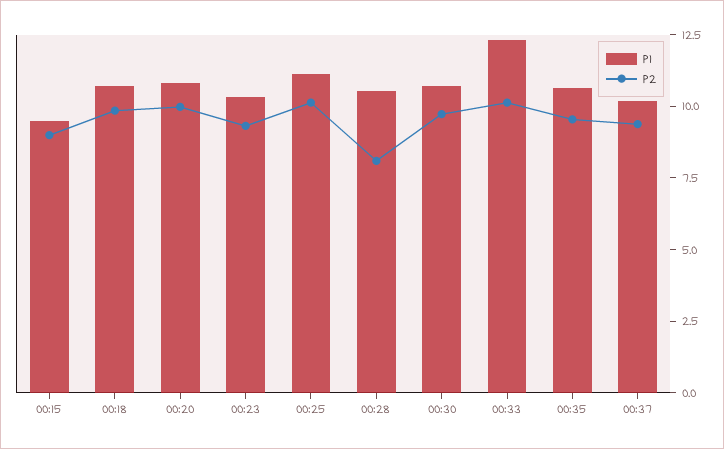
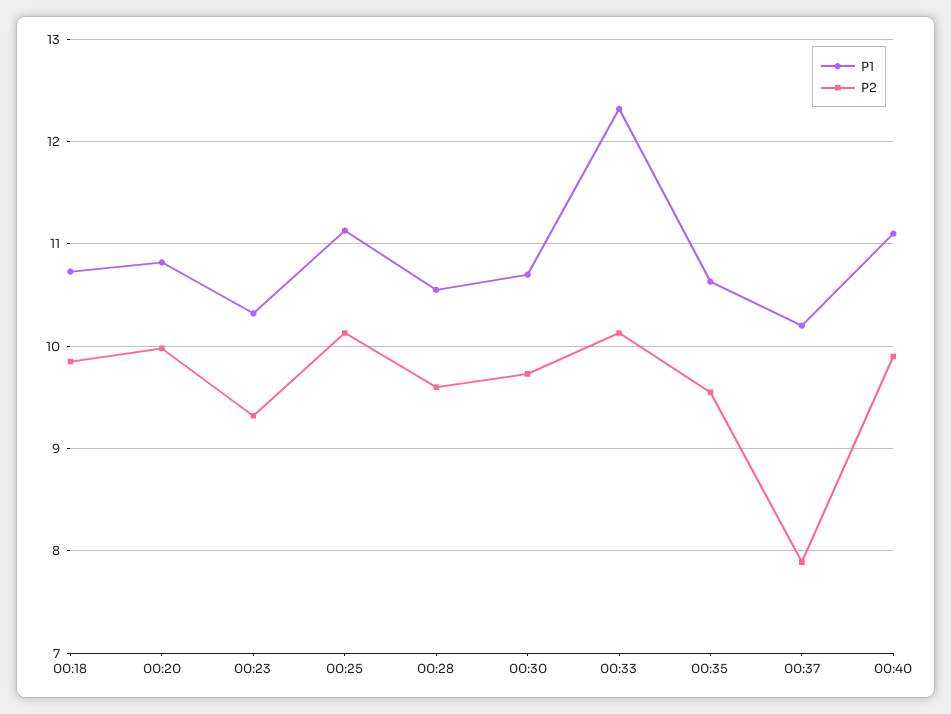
P1, 00:15: 9.5 -> none
P2, 00:15: 9 -> none
P2, 00:28: 8 -> 9.6
P2, 00:37: 9.5 -> 7.9
P1, 00:40: none -> 11.1
P2, 00:40: none -> 9.9

